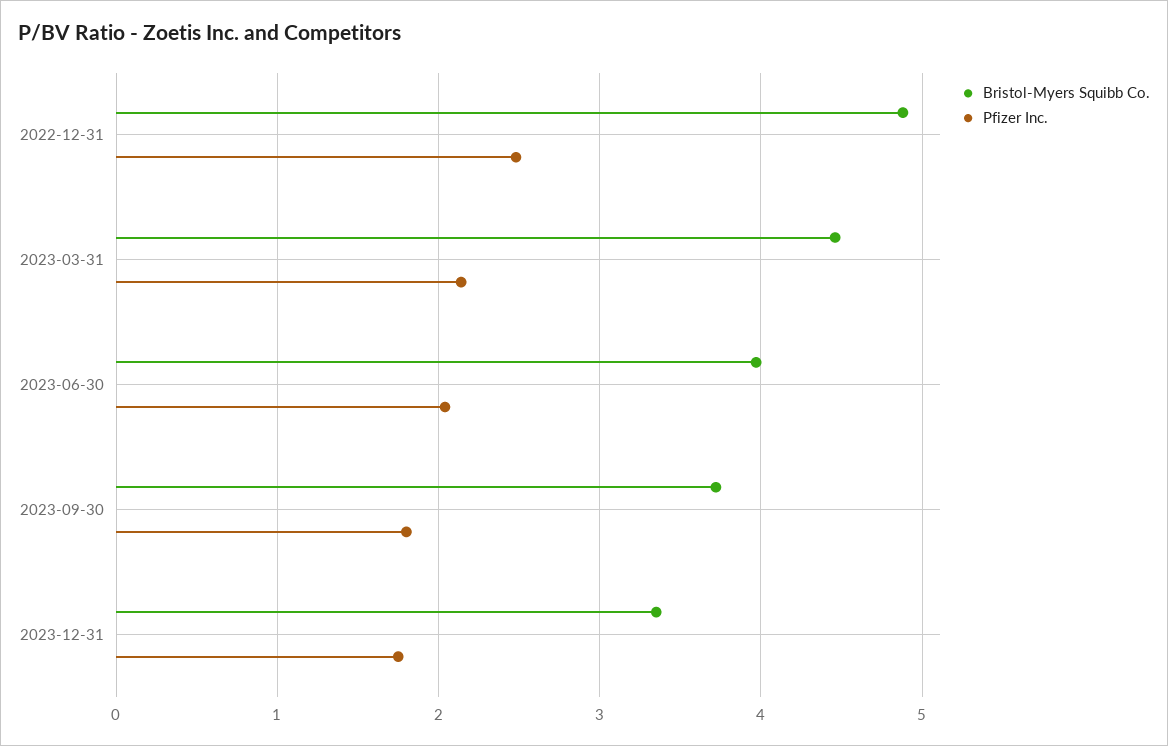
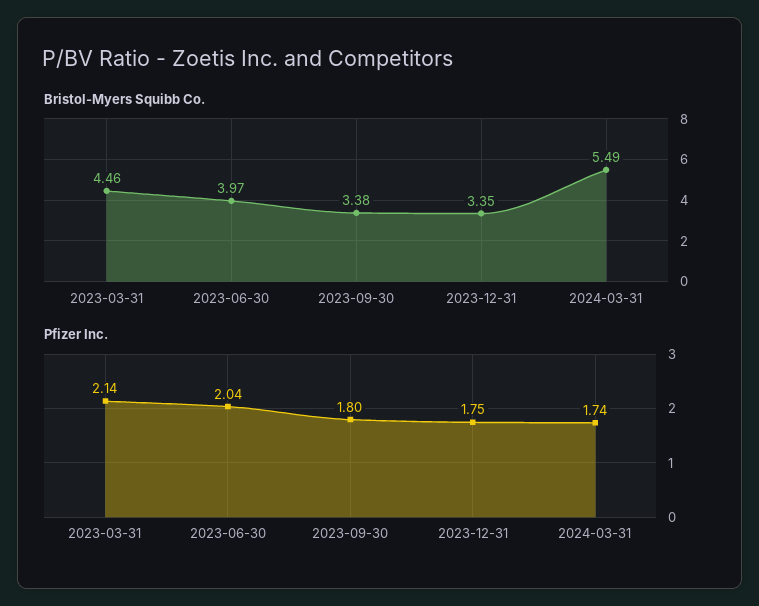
Bristol-Myers Squibb Co., 2022-12-31: 4.9 -> none
Pfizer Inc., 2022-12-31: 2.5 -> none
Bristol-Myers Squibb Co., 2023-09-30: 3.7 -> 3.38
Bristol-Myers Squibb Co., 2024-03-31: none -> 5.49
Pfizer Inc., 2024-03-31: none -> 1.74

